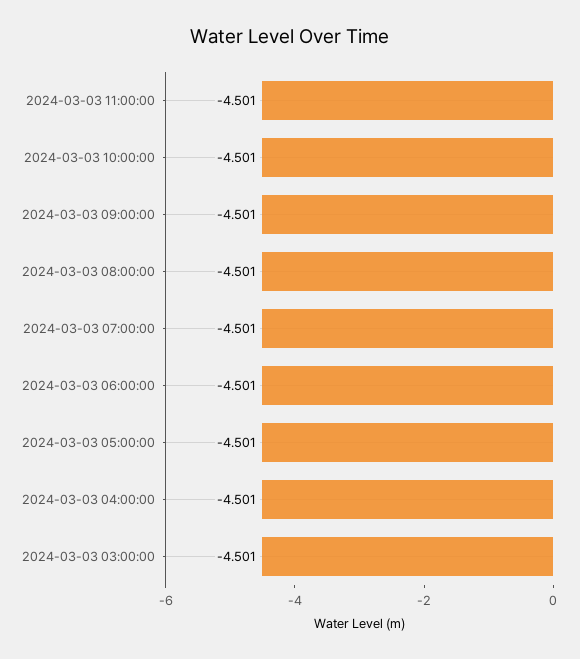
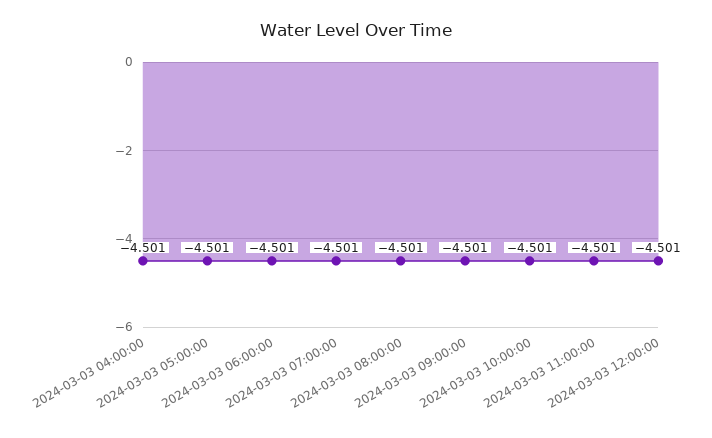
2024-03-03 03:00:00: -4.501 -> none
2024-03-03 12:00:00: none -> -4.501

